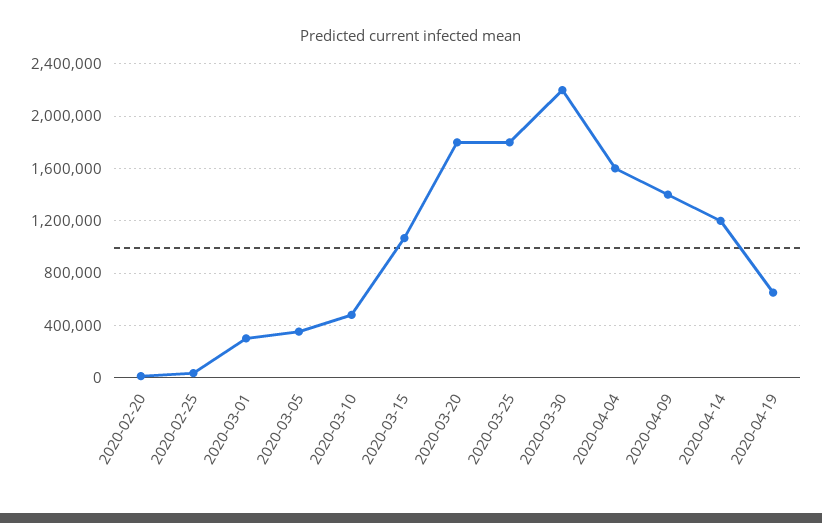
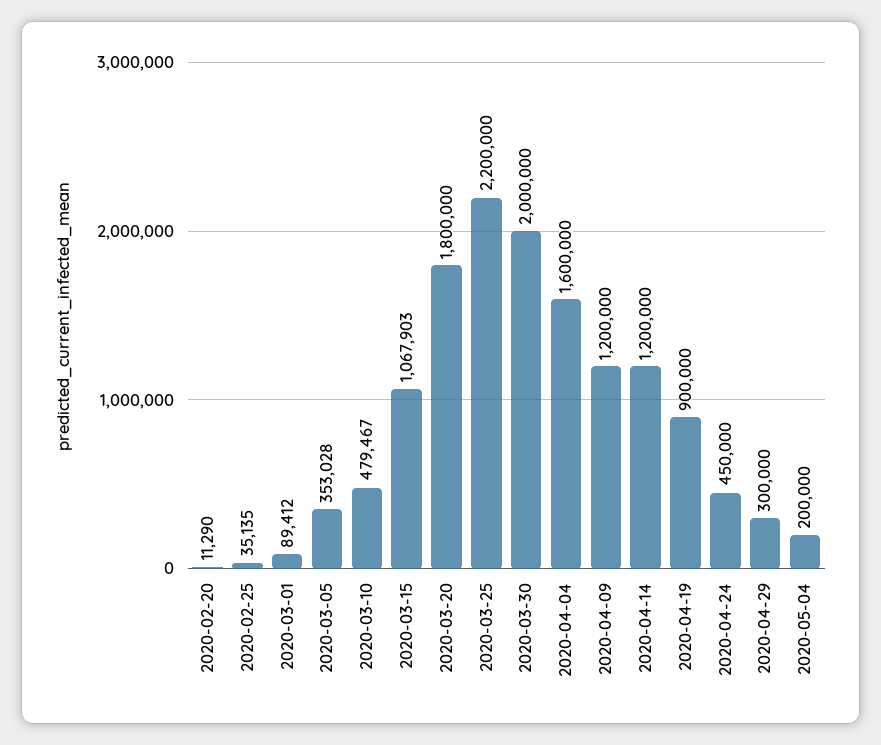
2020-03-01: 300000 -> 89412
2020-03-25: 1800000 -> 2200000
2020-03-30: 2200000 -> 2000000
2020-04-09: 1400000 -> 1200000
2020-04-19: 650000 -> 900000
2020-04-24: none -> 450000
2020-04-29: none -> 300000
2020-05-04: none -> 200000

